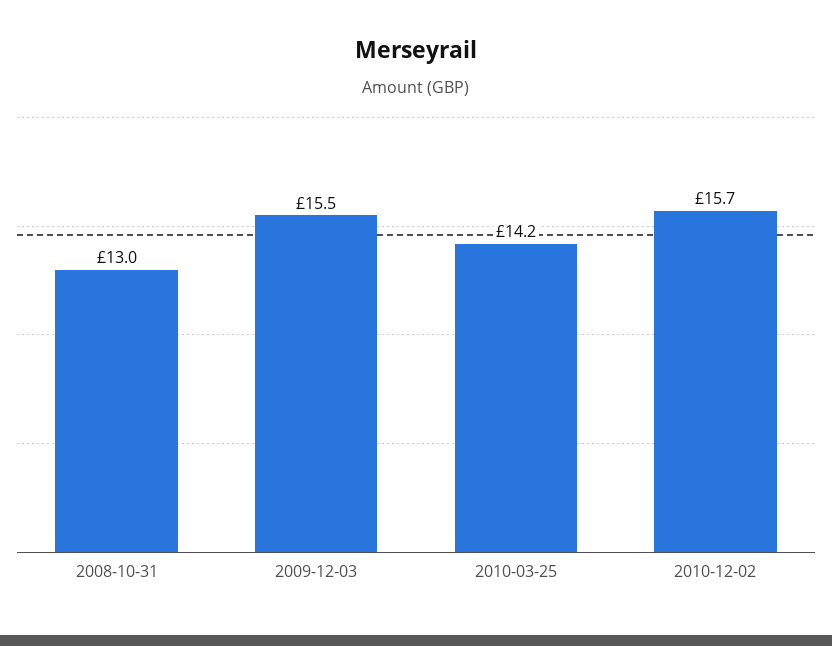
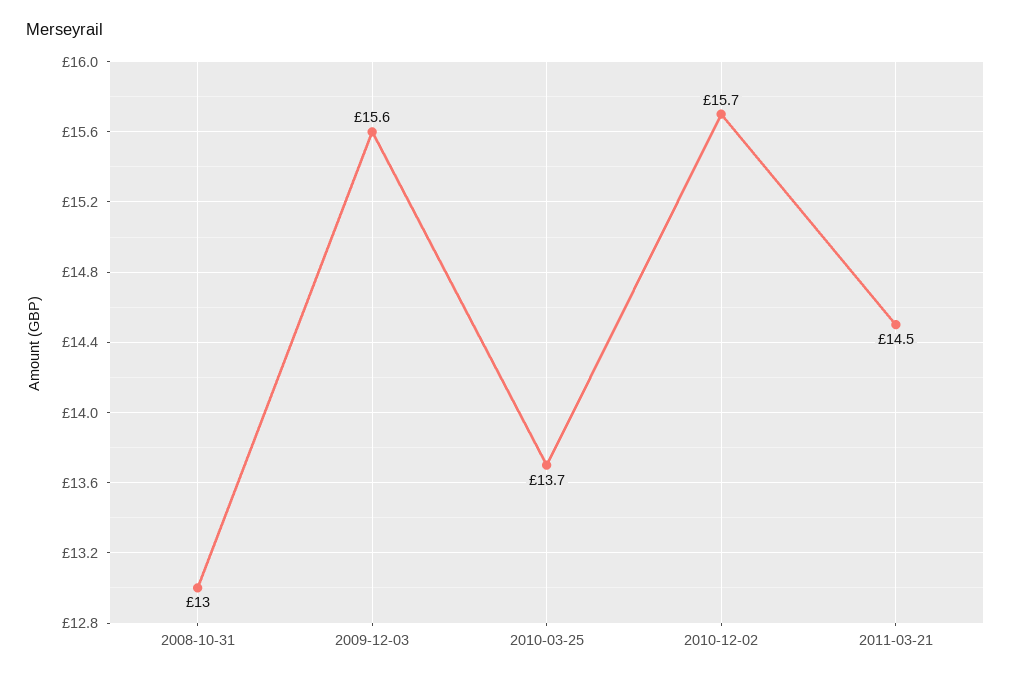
2009-12-03: 15.5 -> 15.6
2010-03-25: 14.2 -> 13.7
2011-03-21: none -> 14.5

